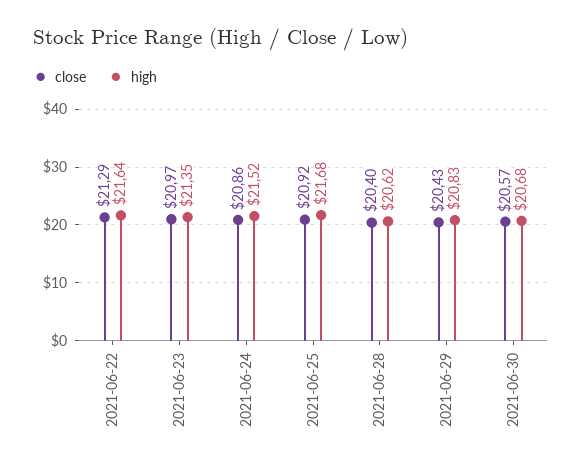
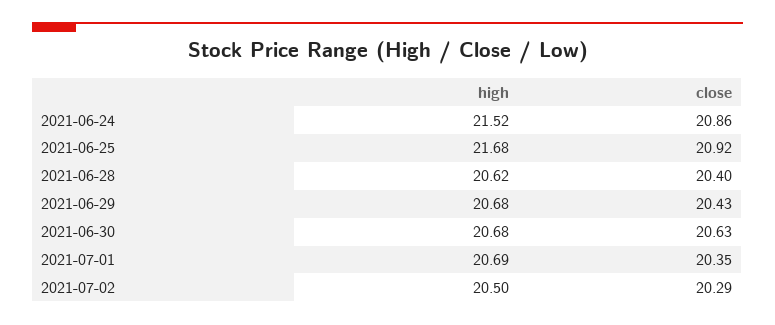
close, 2021-06-22: 21.29 -> none
high, 2021-06-22: 21.64 -> none
close, 2021-06-23: 20.97 -> none
high, 2021-06-23: 21.35 -> none
high, 2021-06-29: 20.83 -> 20.68
close, 2021-06-30: 20.57 -> 20.63
high, 2021-07-01: none -> 20.69
close, 2021-07-01: none -> 20.35
high, 2021-07-02: none -> 20.5
close, 2021-07-02: none -> 20.29

